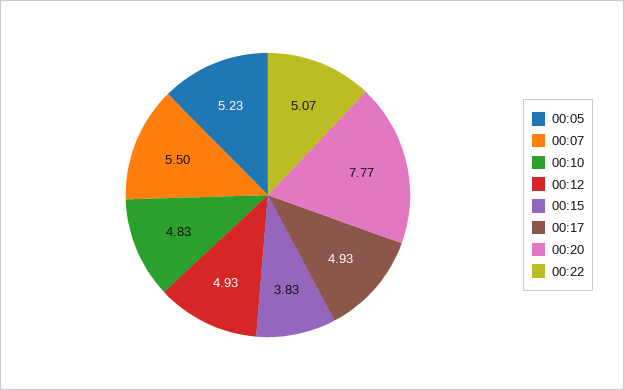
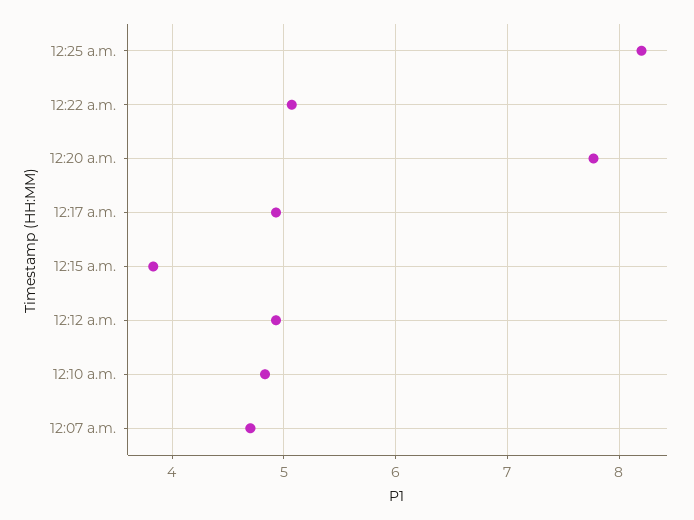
00:05: 5.23 -> none
00:07: 5.5 -> 4.7
12:25 a.m.: none -> 8.2

